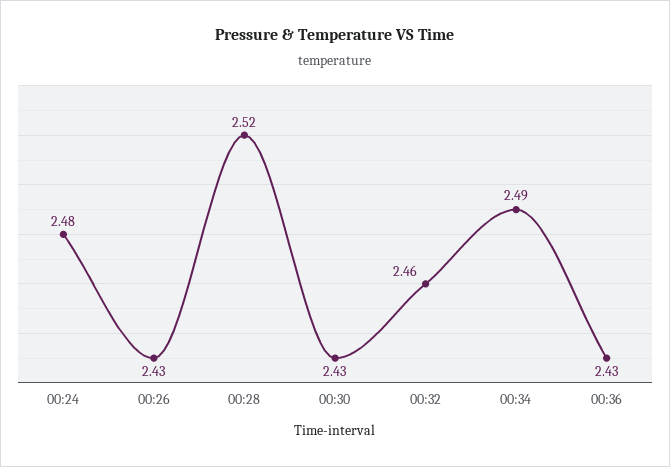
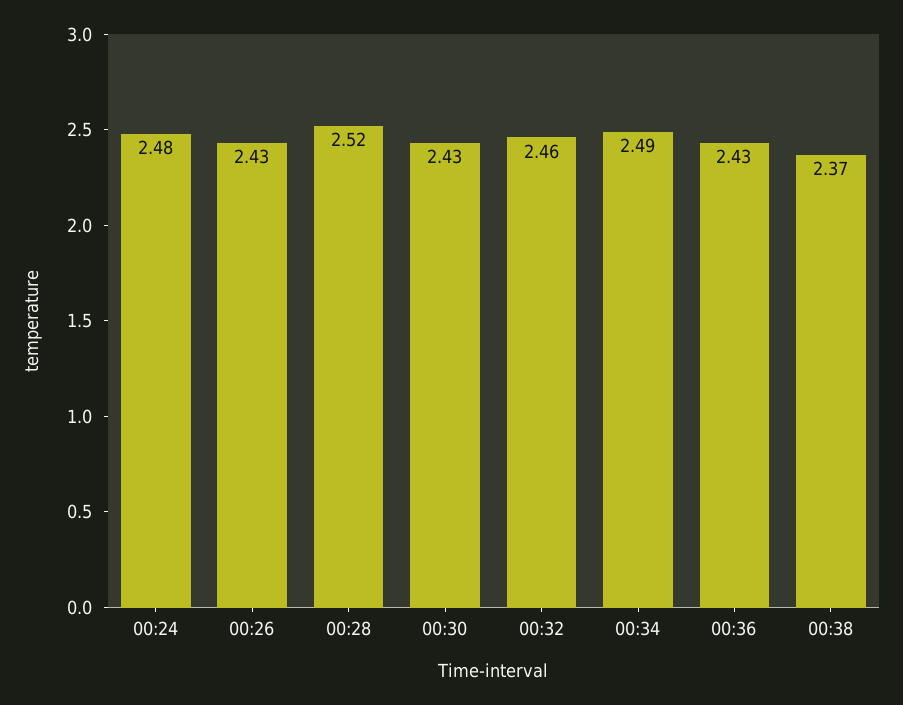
00:38: none -> 2.37

